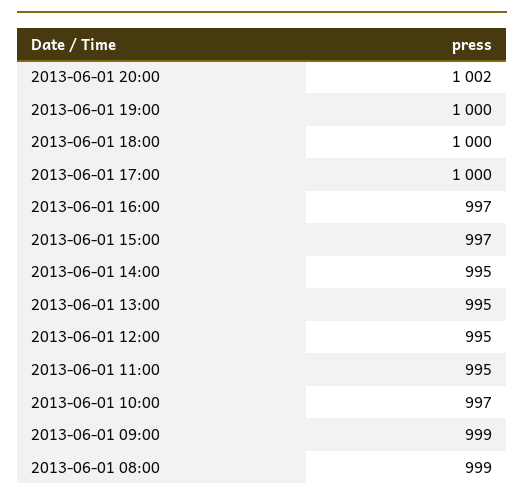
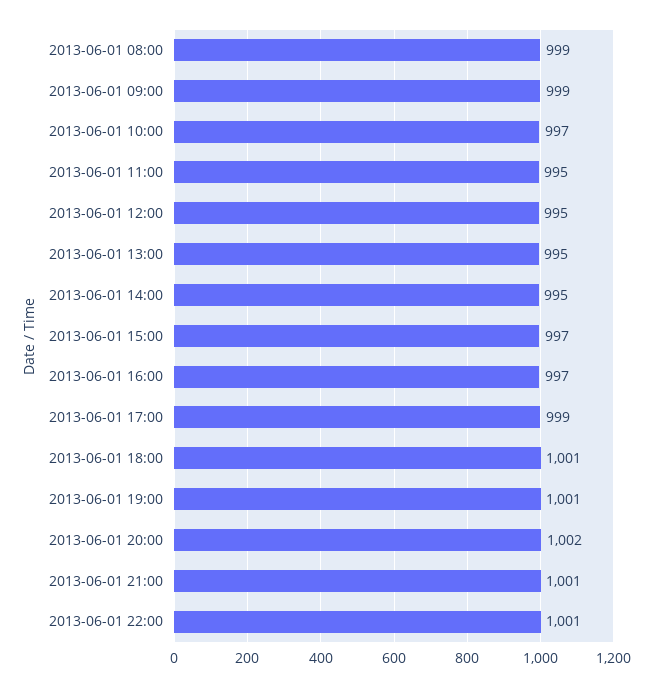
2013-06-01 19:00: 1000 -> 1001
2013-06-01 18:00: 1000 -> 1001
2013-06-01 17:00: 1000 -> 999
2013-06-01 21:00: none -> 1001
2013-06-01 22:00: none -> 1001

